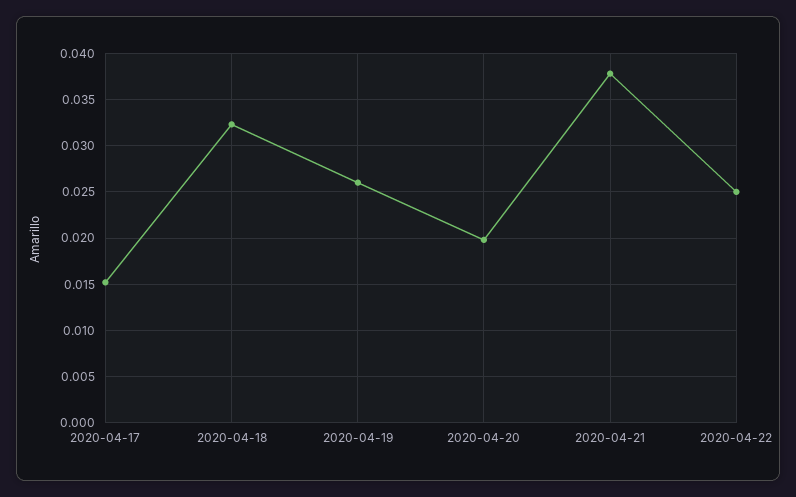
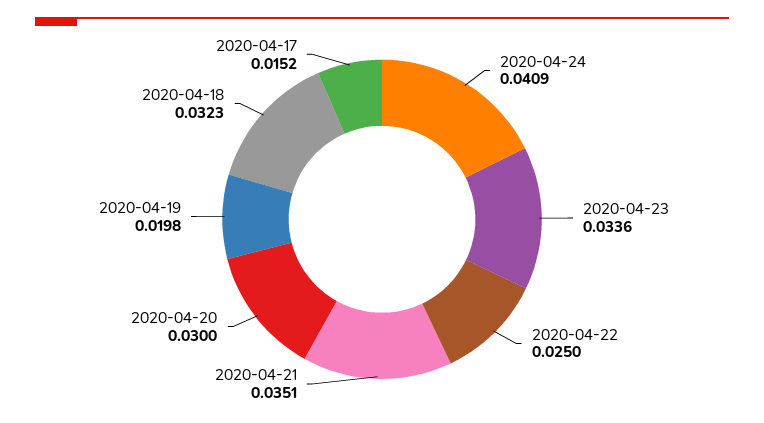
2020-04-19: 0.026 -> 0.0198
2020-04-20: 0.02 -> 0.03
2020-04-21: 0.038 -> 0.0351
2020-04-24: none -> 0.0409
2020-04-23: none -> 0.0336

